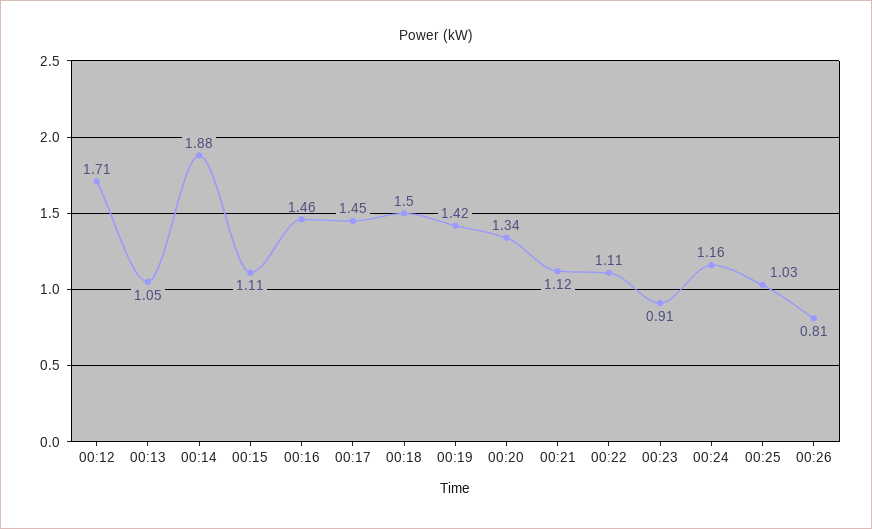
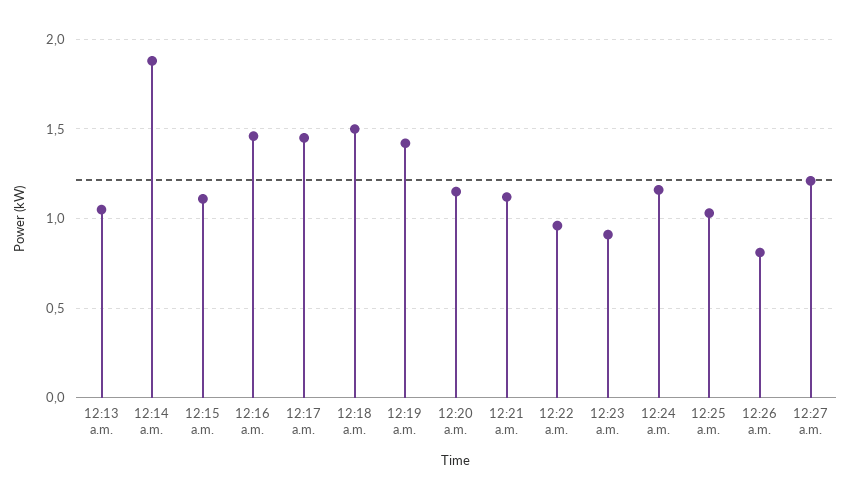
00:12: 1.71 -> none
00:20: 1.34 -> 1.15
00:22: 1.11 -> 0.95
12:27 a.m.: none -> 1.2

